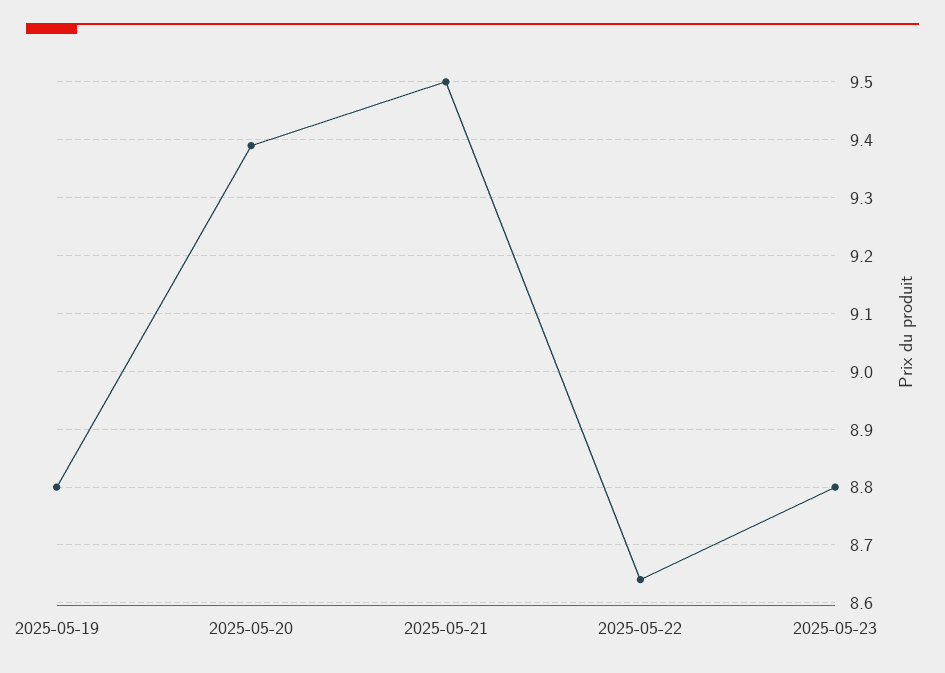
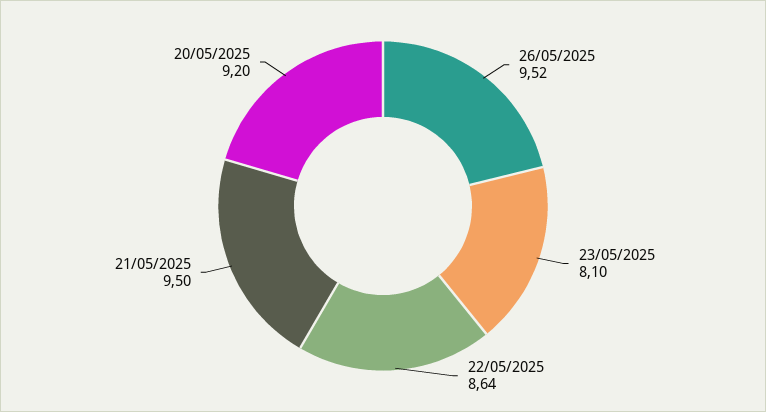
2025-05-19: 8.8 -> none
2025-05-20: 9.4 -> 9.2
2025-05-23: 8.8 -> 8.1
26/05/2025: none -> 9.52

